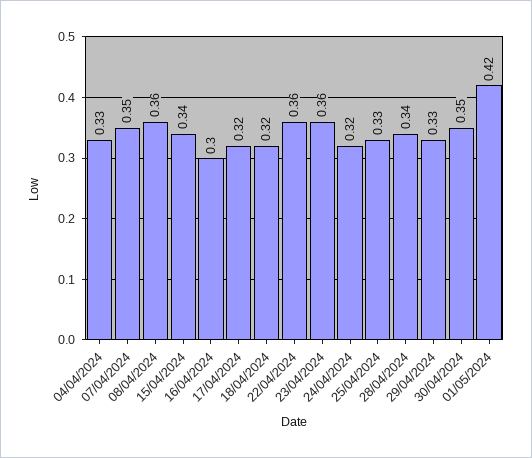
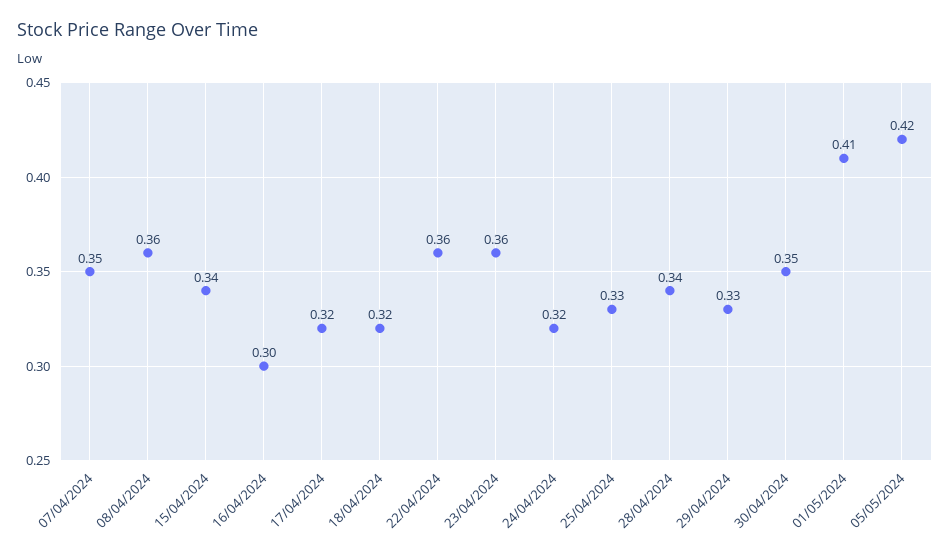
04/04/2024: 0.33 -> none
01/05/2024: 0.42 -> 0.41
05/05/2024: none -> 0.42

